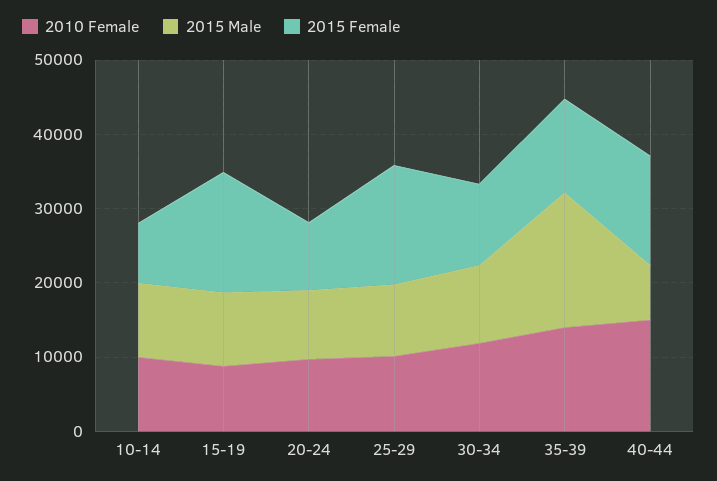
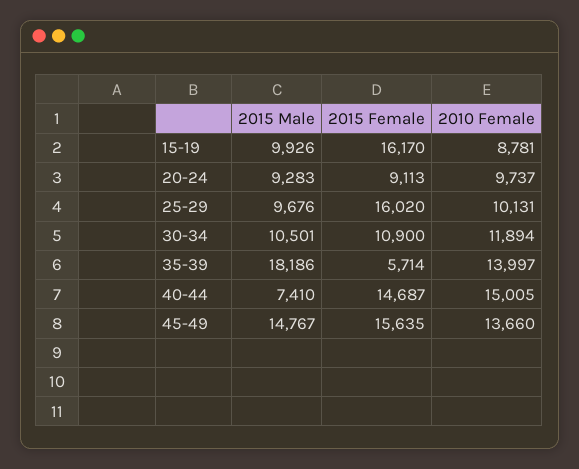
2010 Female, 10-14: 10000 -> none
2015 Male, 10-14: 10000 -> none
2015 Female, 10-14: 8000 -> none
2015 Female, 35-39: 12000 -> 5714
2015 Male, 45-49: none -> 14767
2015 Female, 45-49: none -> 15635
2010 Female, 45-49: none -> 13660

